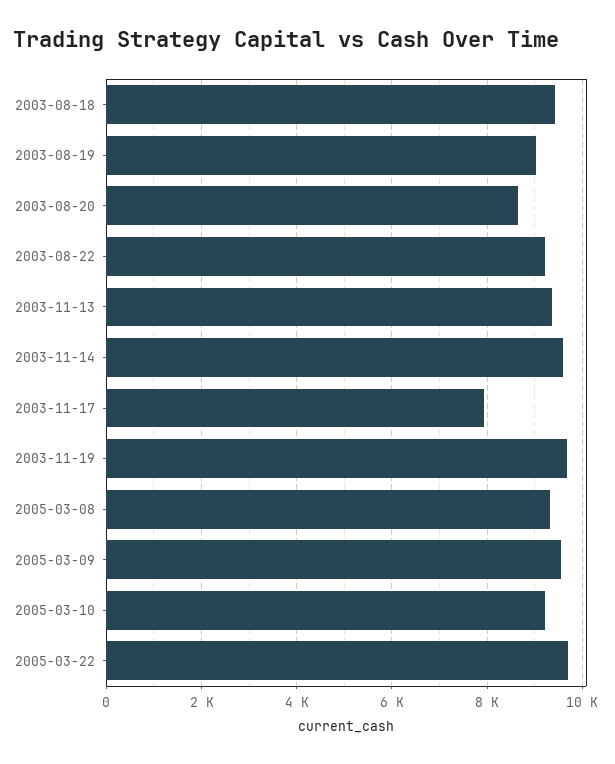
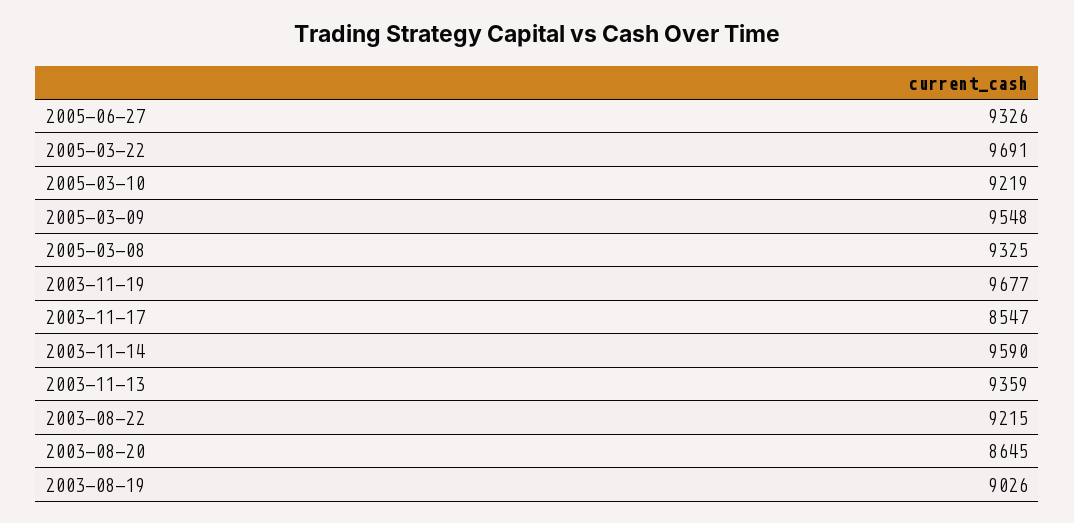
2003-08-18: 9400 -> none
2003-11-17: 8000 -> 8547
2005-06-27: none -> 9326

